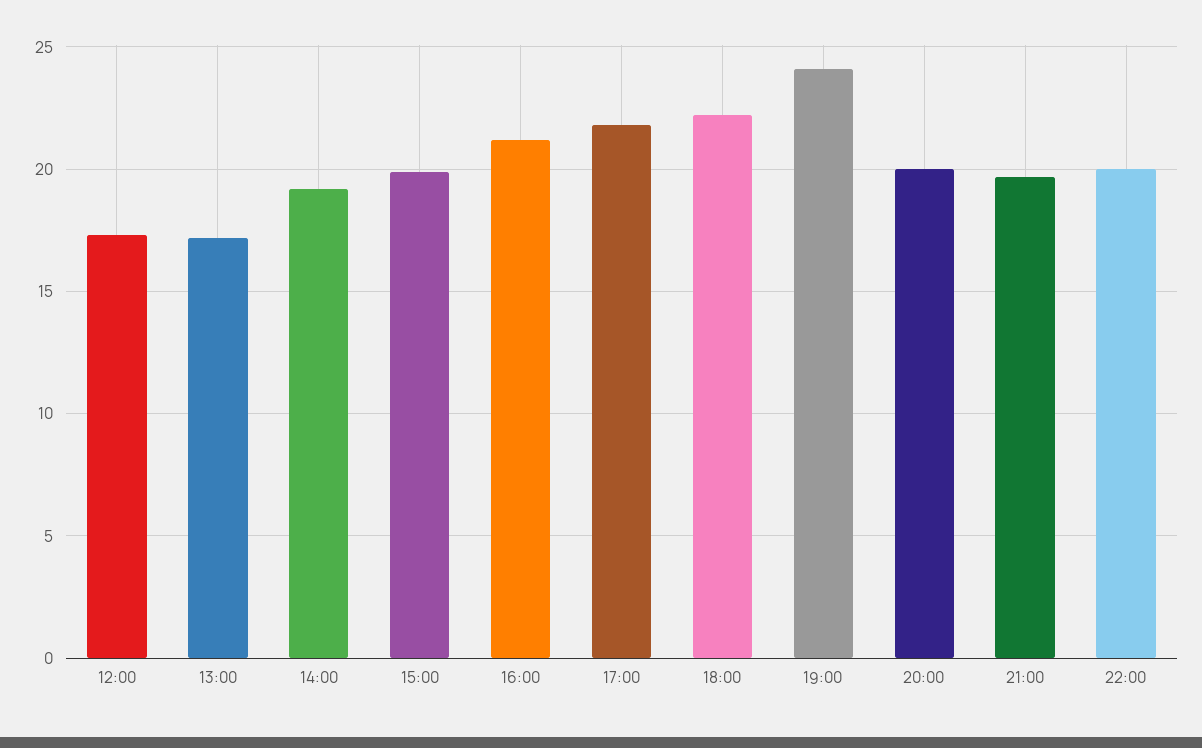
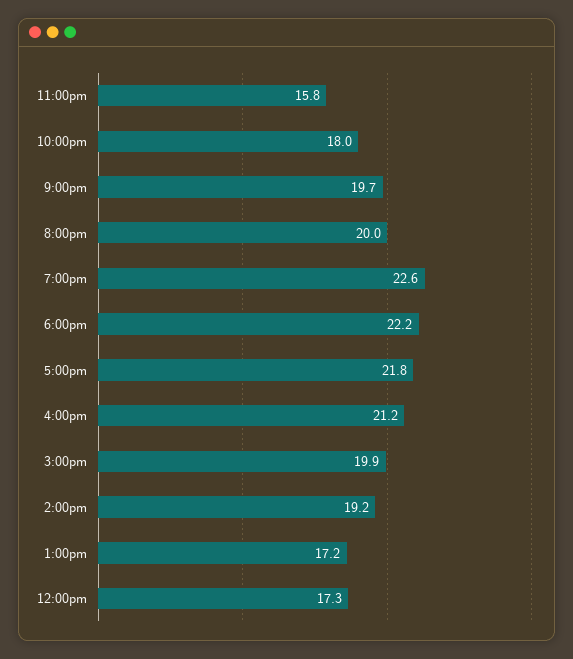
19:00: 24 -> 22.6
22:00: 20 -> 18
11:00pm: none -> 15.8

